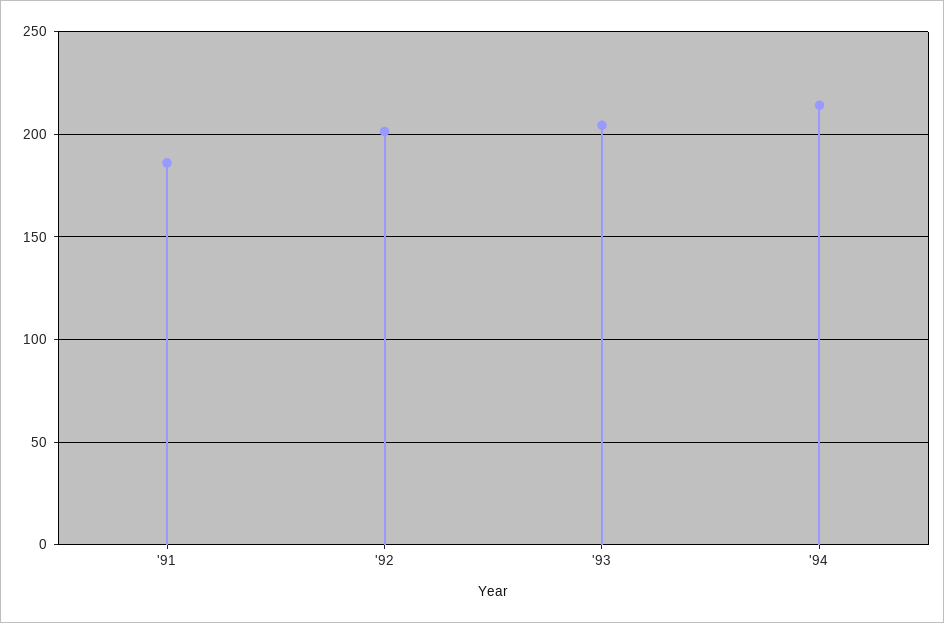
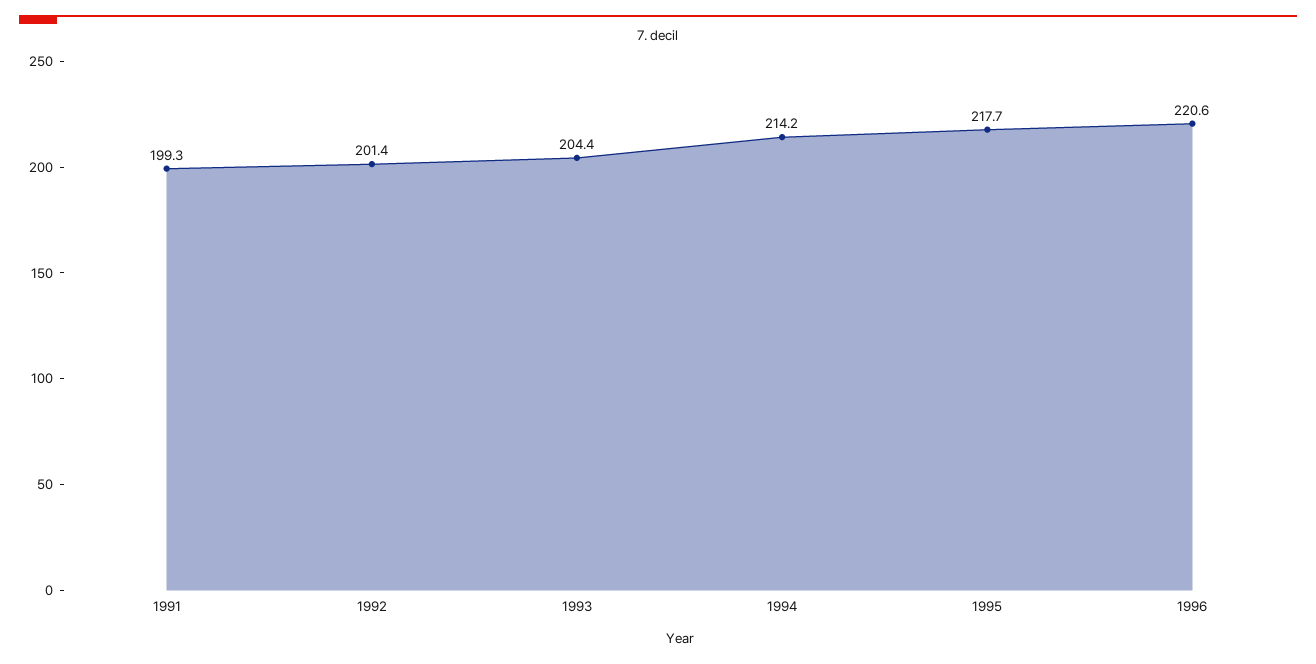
'91: 185 -> 199.3
1995: none -> 217.7
1996: none -> 220.6

